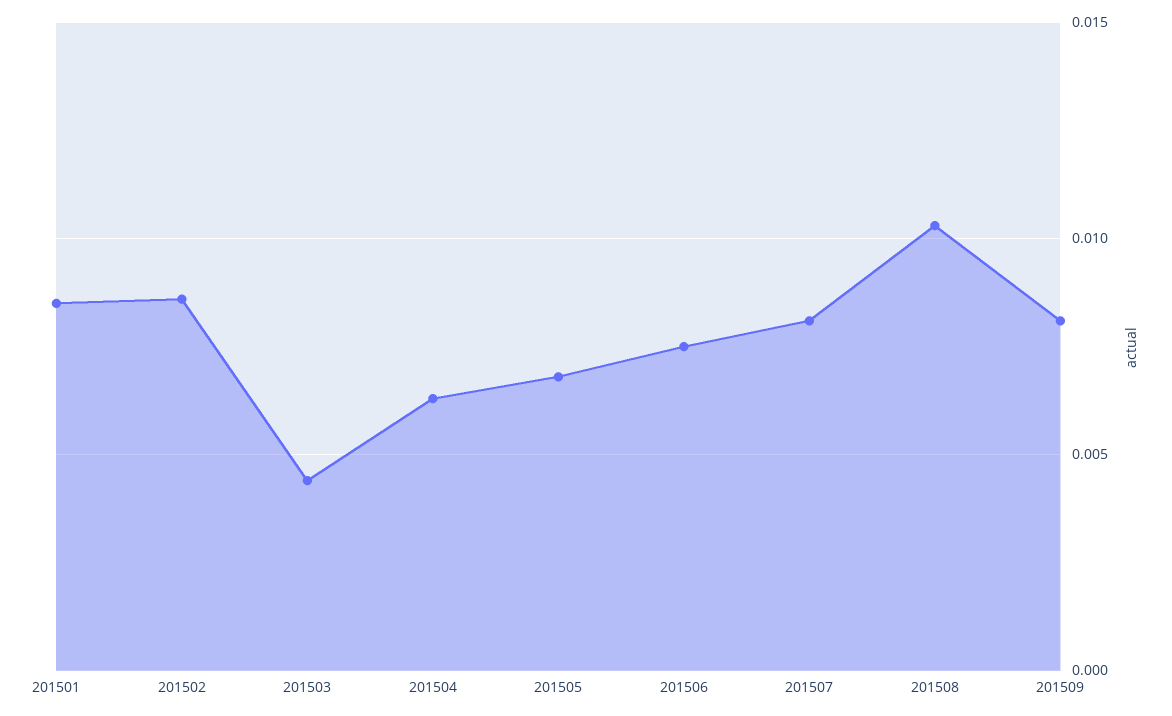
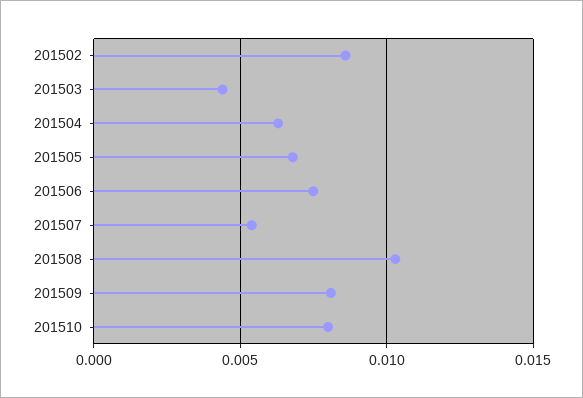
201501: 0.0085 -> none
201507: 0.008 -> 0.0055
201510: none -> 0.008

